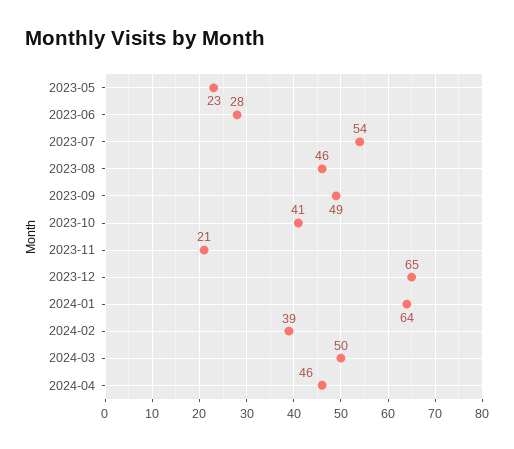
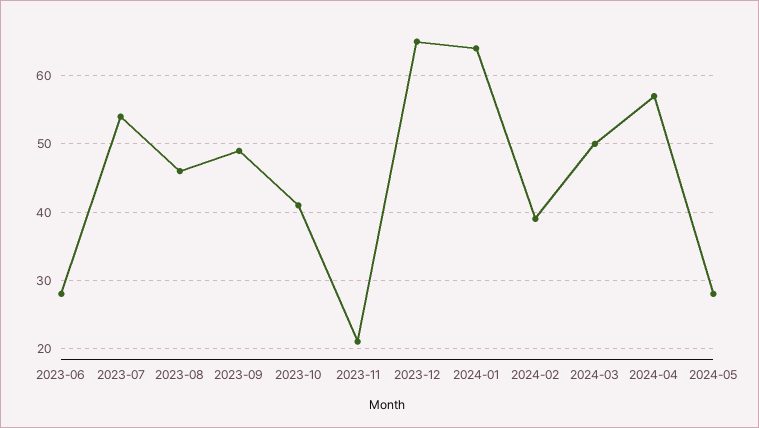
2023-05: 23 -> none
2024-04: 46 -> 57
2024-05: none -> 28

